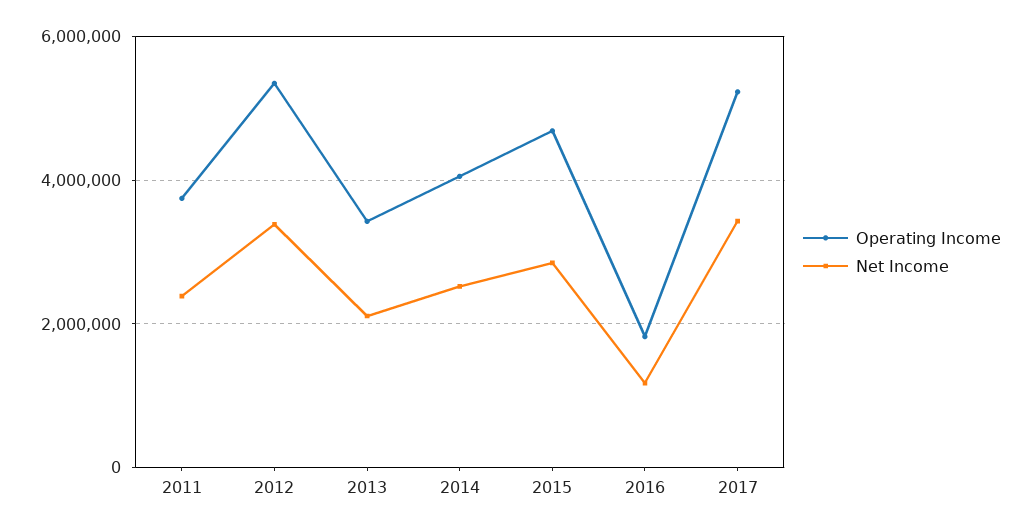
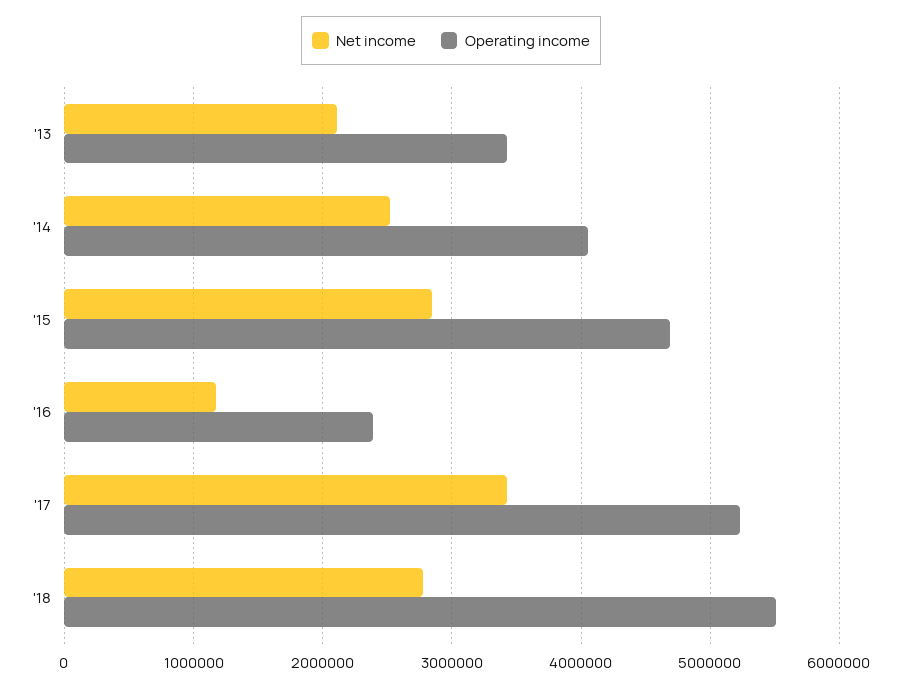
Operating Income, 2011: 3800000 -> none
Net Income, 2011: 2400000 -> none
Operating Income, 2012: 5400000 -> none
Net Income, 2012: 3400000 -> none
Operating Income, 2016: 1800000 -> 2400000
Net Income, '18: none -> 2800000
Operating Income, '18: none -> 5500000

